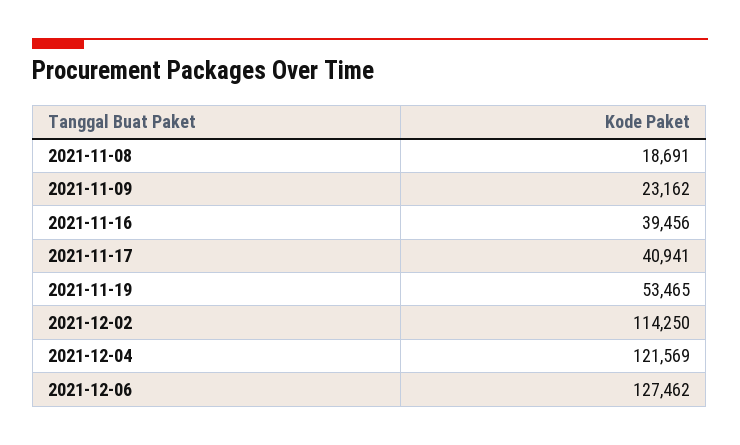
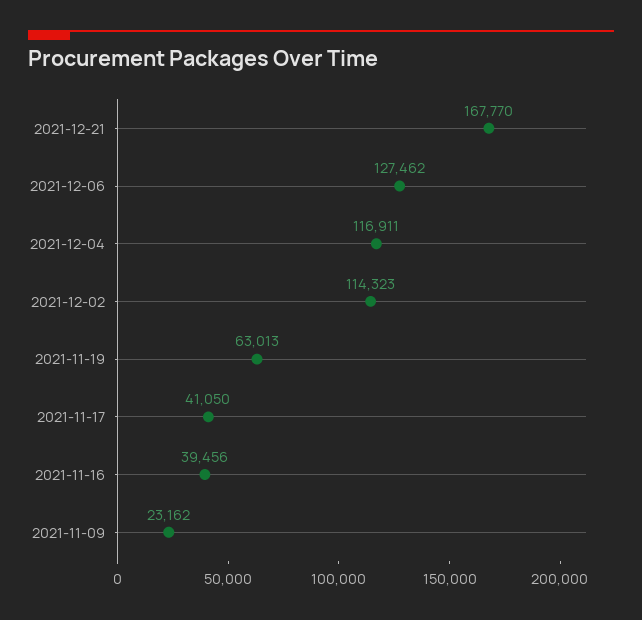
2021-11-08: 18691 -> none
2021-11-17: 40941 -> 41050
2021-11-19: 53465 -> 63013
2021-12-02: 114250 -> 114323
2021-12-04: 121569 -> 116911
2021-12-21: none -> 167770

